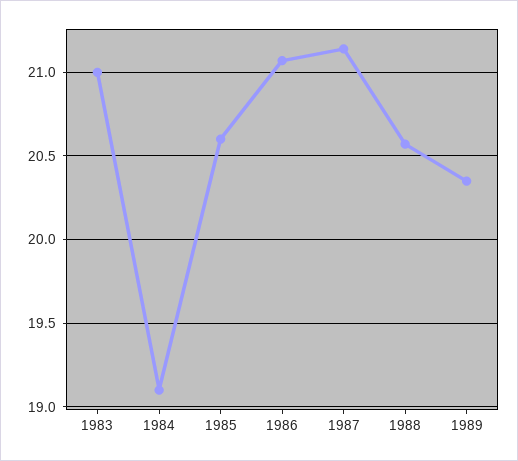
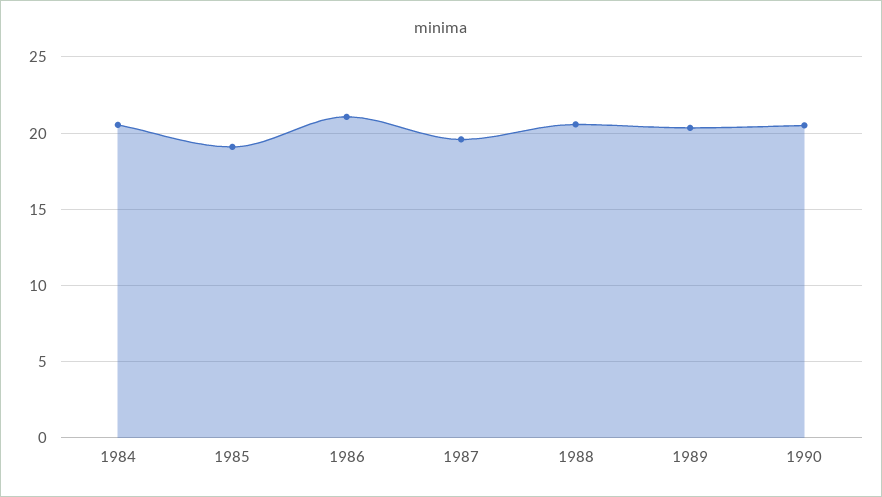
1983: 21 -> none
1984: 19.1 -> 20.5
1985: 20.6 -> 19
1987: 21.15 -> 19.5
1990: none -> 20.5

